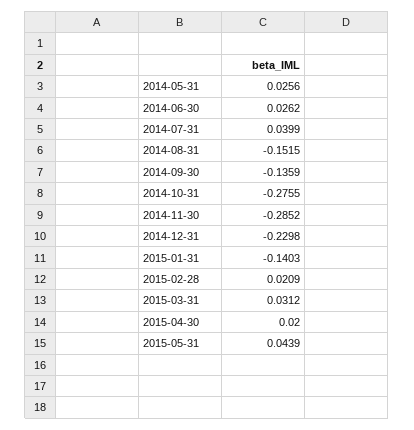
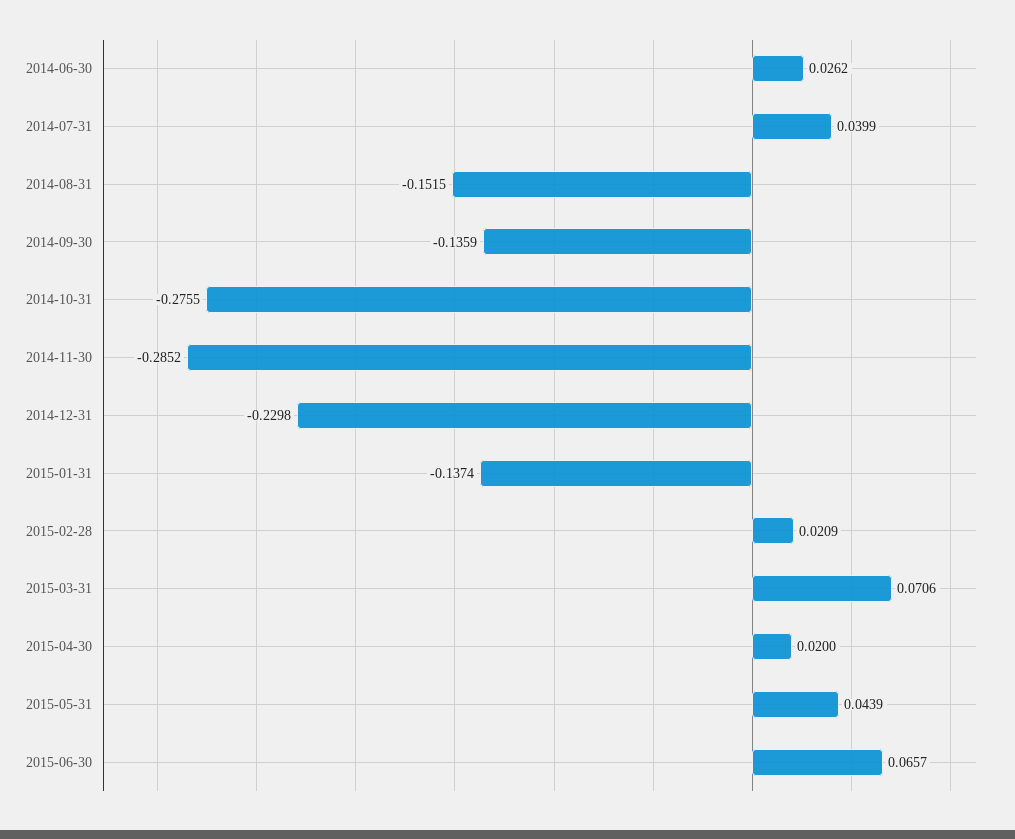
2014-05-31: 0.0256 -> none
2015-01-31: -0.1403 -> -0.1374
2015-03-31: 0.0312 -> 0.0706
2015-06-30: none -> 0.0657

